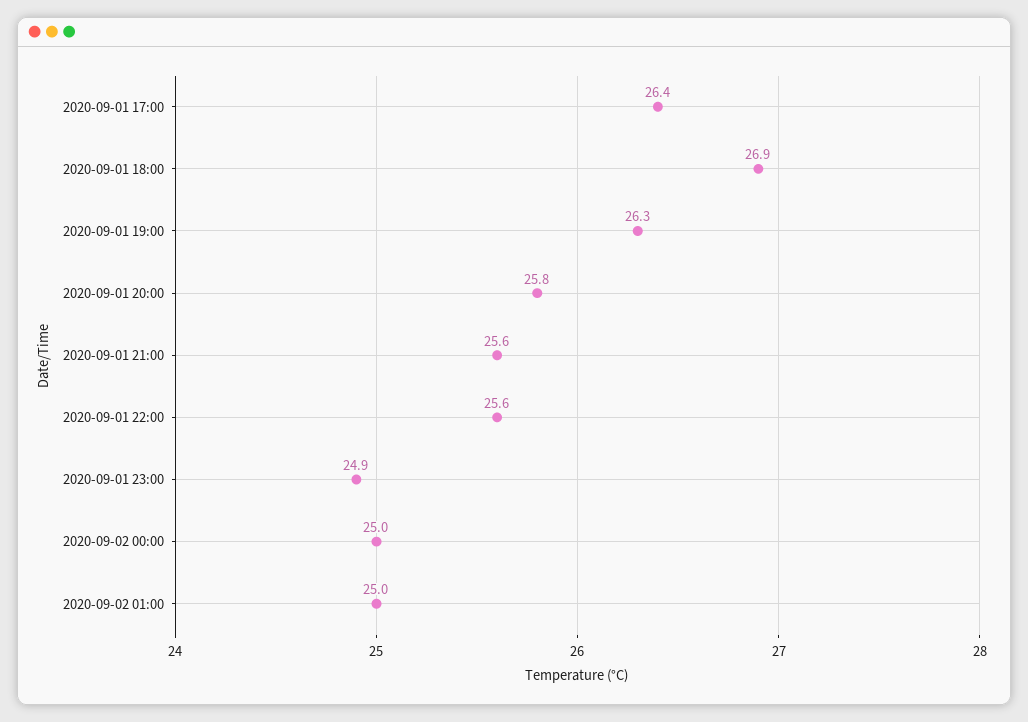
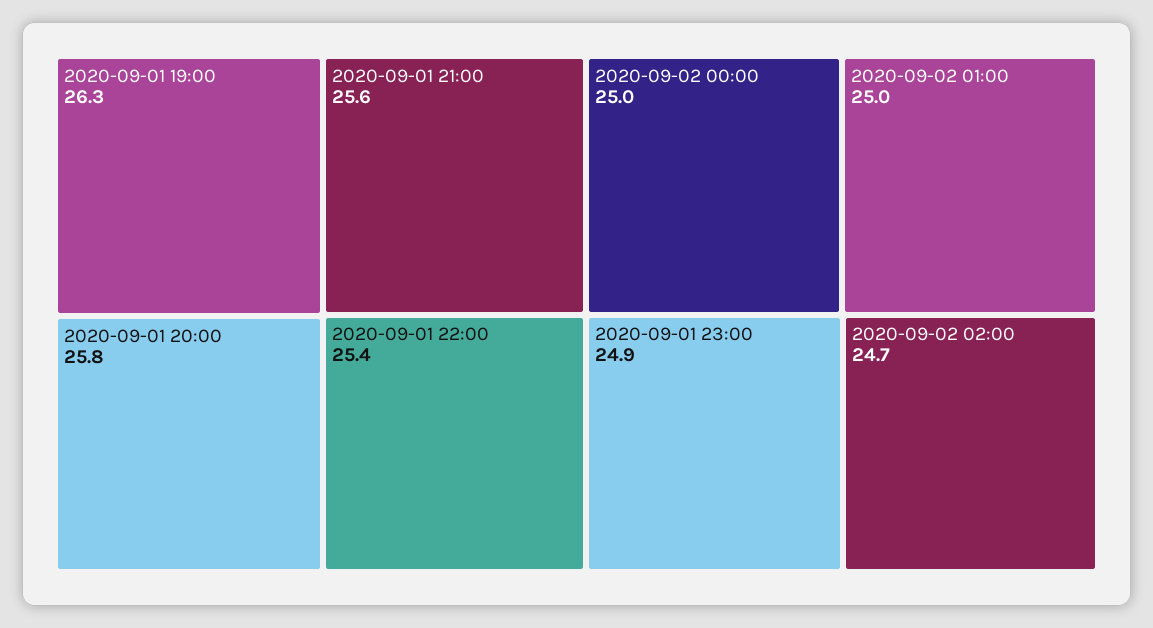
2020-09-01 17:00: 26.4 -> none
2020-09-01 18:00: 26.9 -> none
2020-09-01 22:00: 25.6 -> 25.4
2020-09-02 02:00: none -> 24.7

